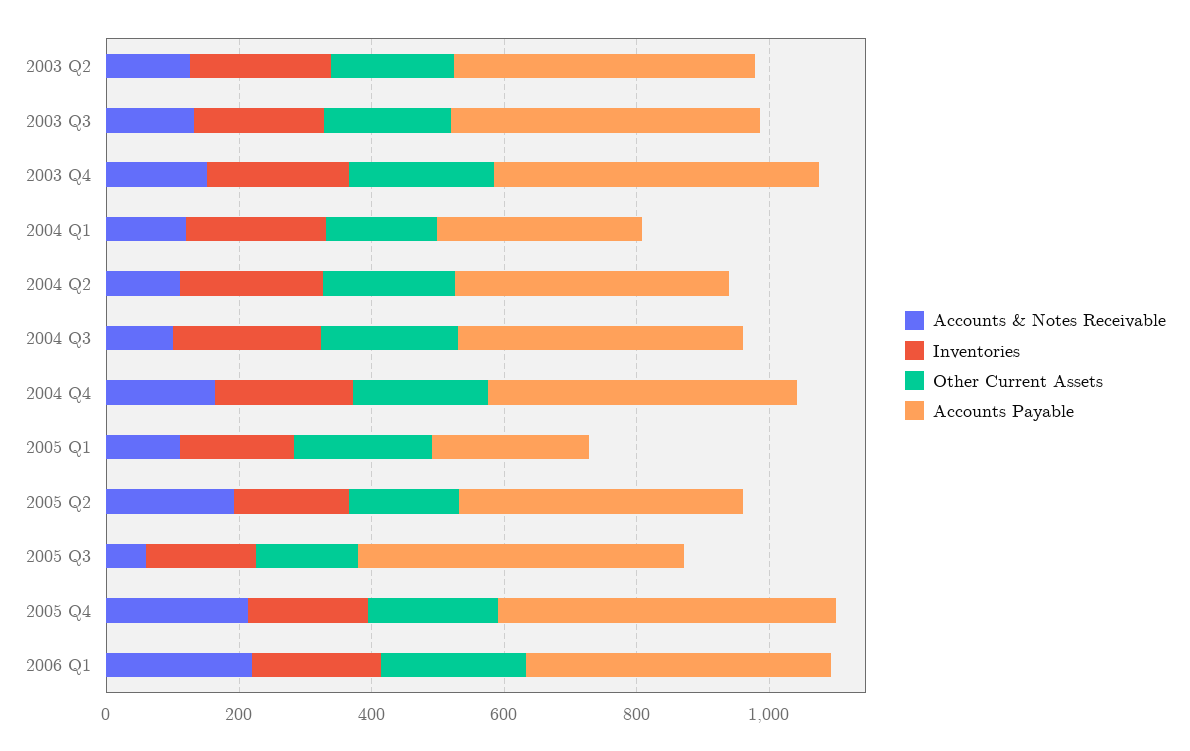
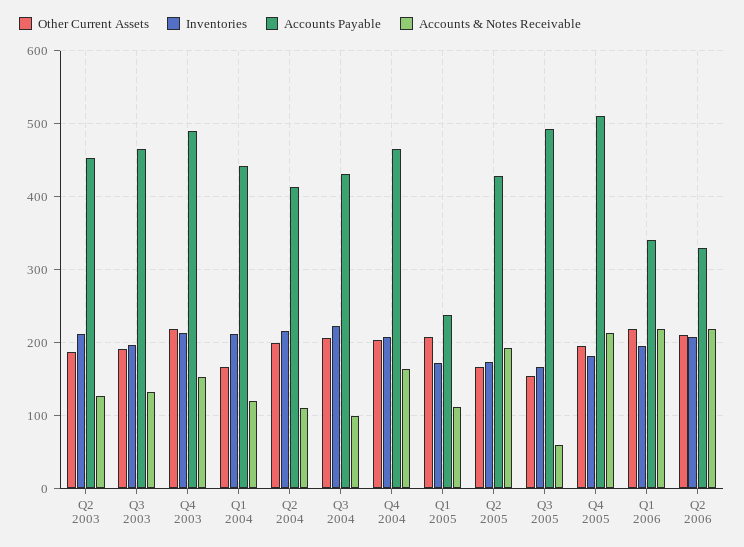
Accounts Payable, 2004 Q1: 300 -> 440
Accounts Payable, 2006 Q1: 450 -> 340
Other Current Assets, Q2 2006: none -> 210
Inventories, Q2 2006: none -> 210
Accounts Payable, Q2 2006: none -> 330
Accounts & Notes Receivable, Q2 2006: none -> 220

